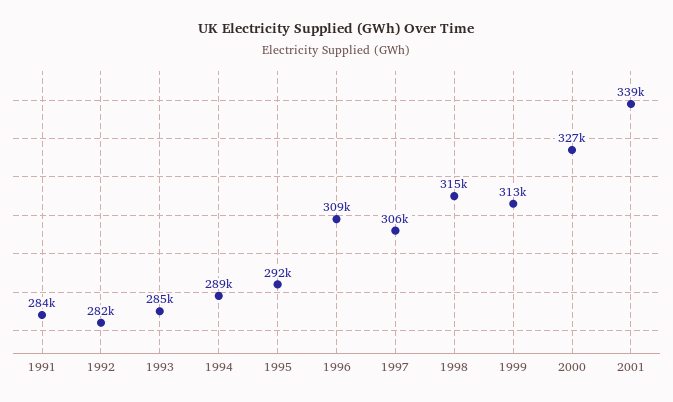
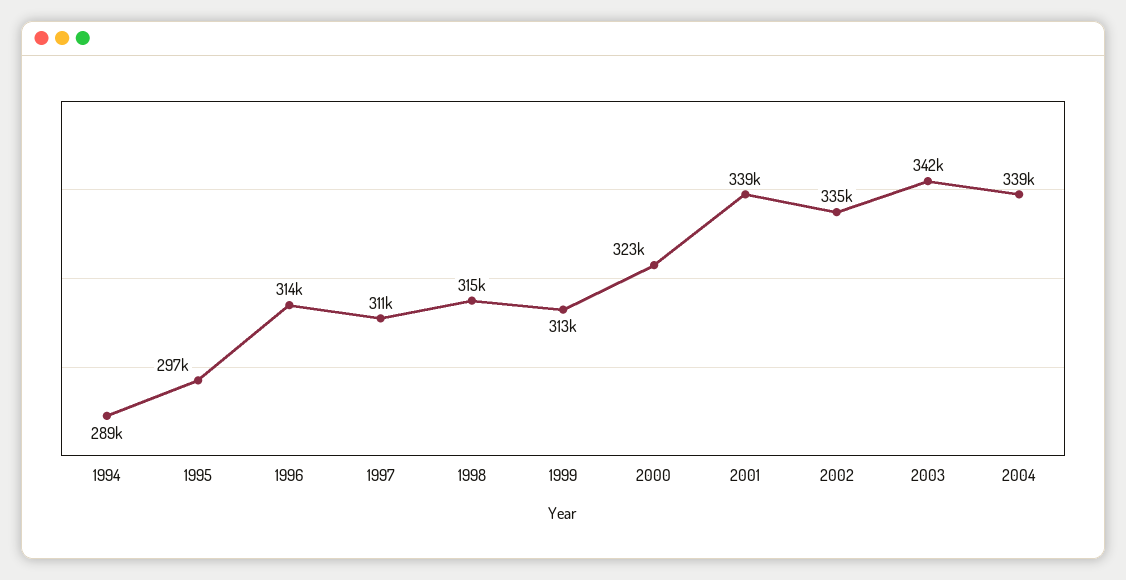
1991: 284000 -> none
1992: 282000 -> none
1993: 285000 -> none
1995: 292000 -> 297000
1996: 309000 -> 314000
1997: 306000 -> 311000
2000: 327000 -> 323000
2002: none -> 335000
2003: none -> 342000
2004: none -> 339000

